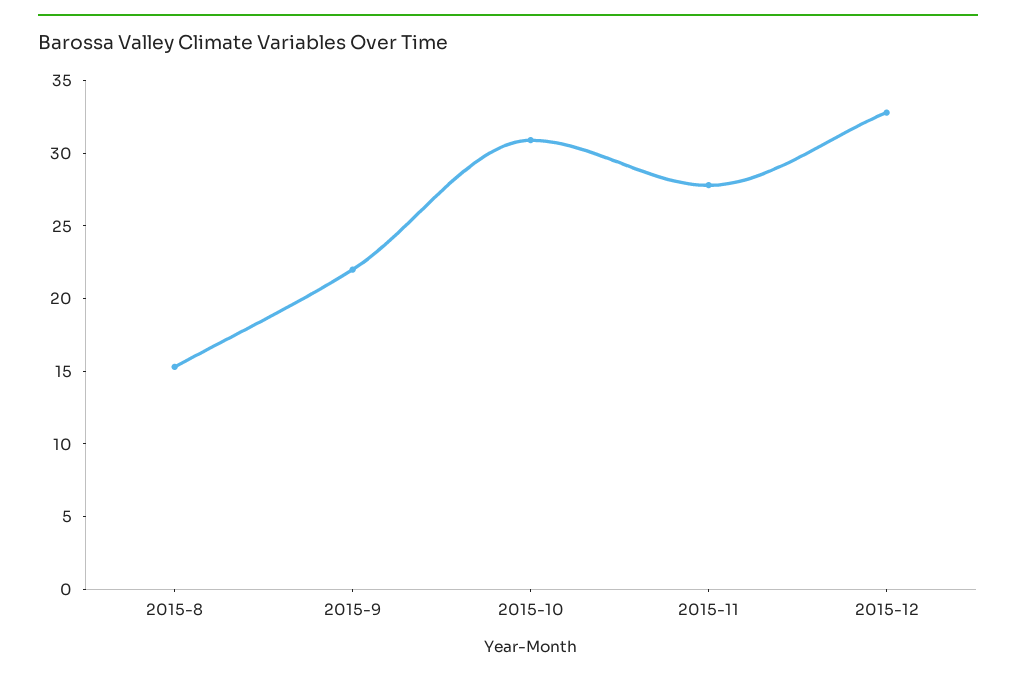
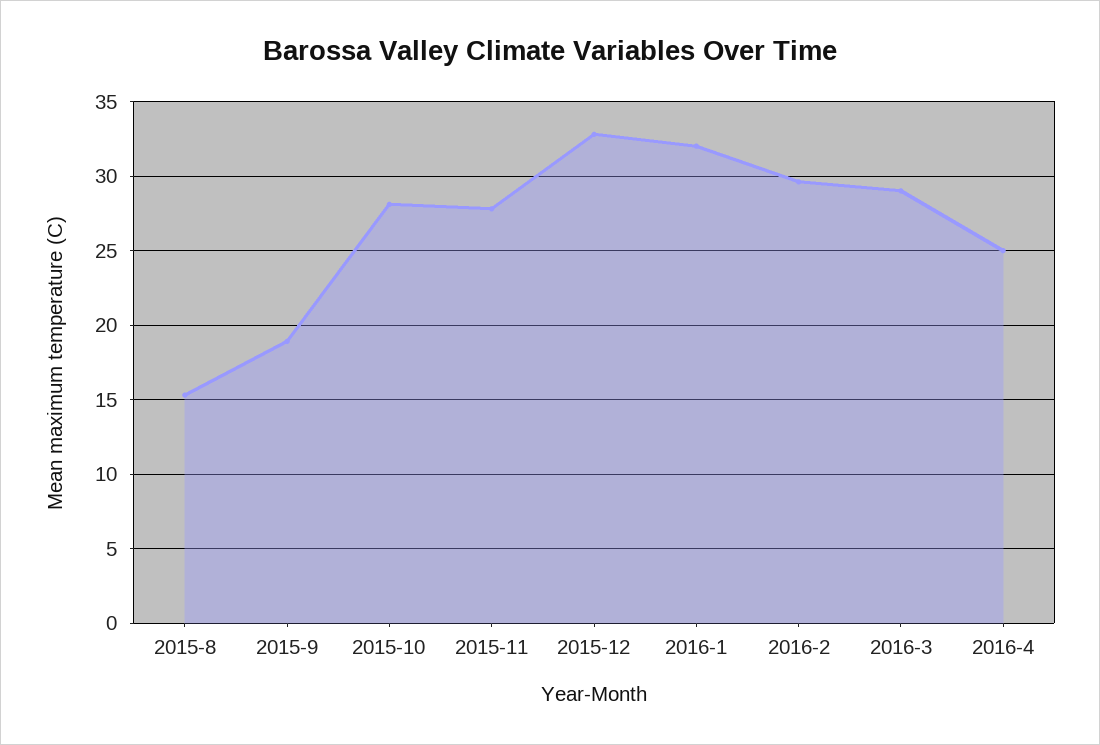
2015-9: 22 -> 19
2015-10: 31 -> 28
2016-1: none -> 32
2016-2: none -> 29.5
2016-3: none -> 29
2016-4: none -> 25

